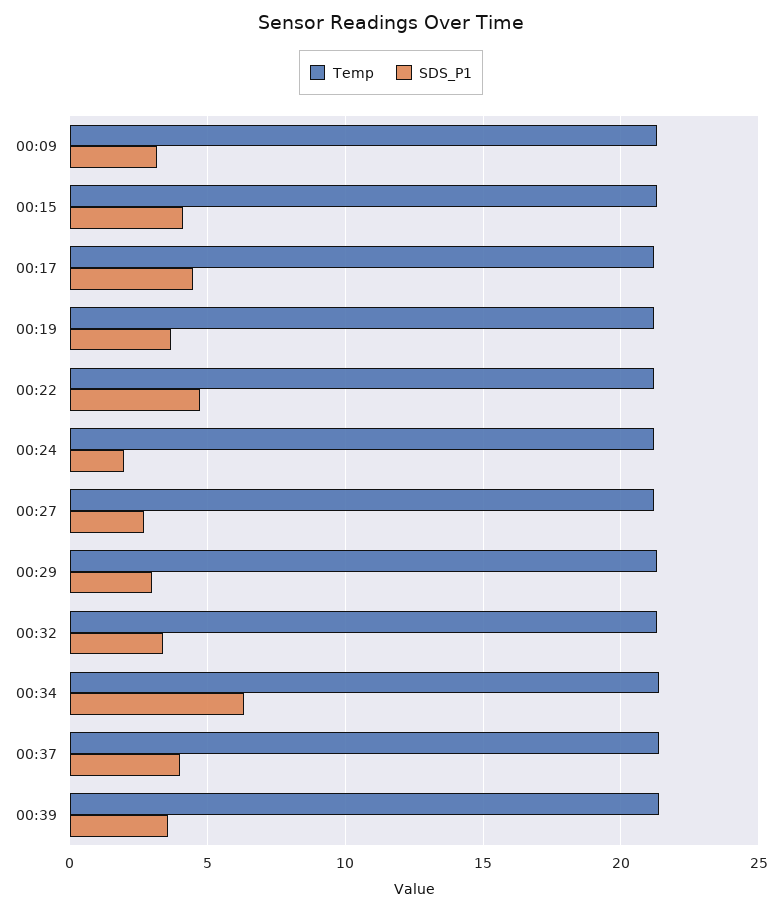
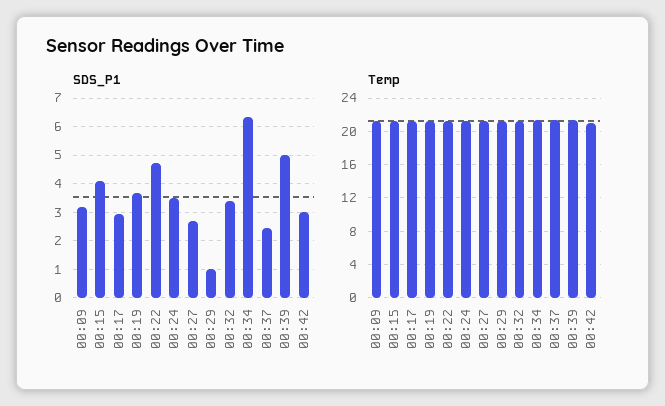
SDS_P1, 00:17: 4.5 -> 3
SDS_P1, 00:24: 2 -> 3.5
SDS_P1, 00:29: 3 -> 1
SDS_P1, 00:37: 4 -> 2.5
SDS_P1, 00:39: 3.5 -> 5
SDS_P1, 00:42: none -> 3
Temp, 00:42: none -> 21

